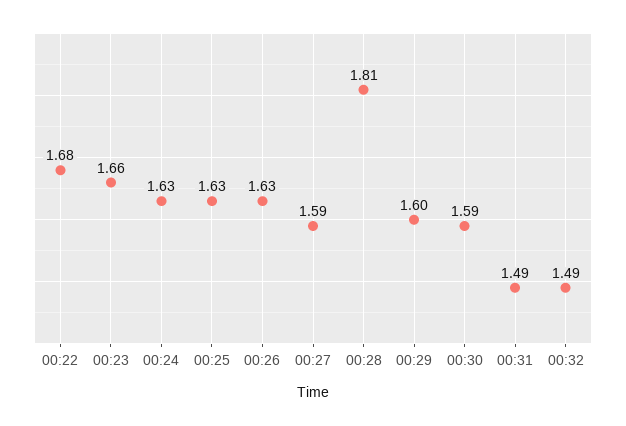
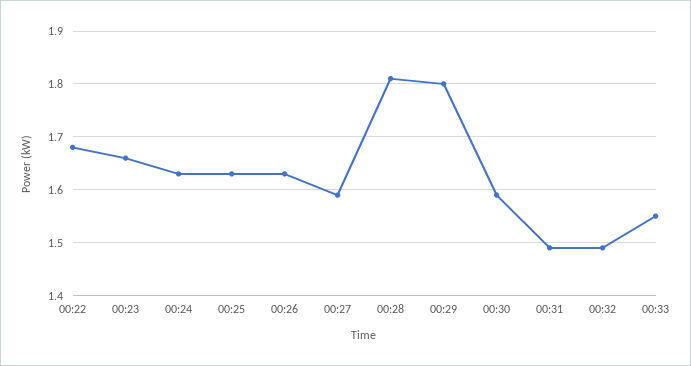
00:29: 1.6 -> 1.8
00:33: none -> 1.55

